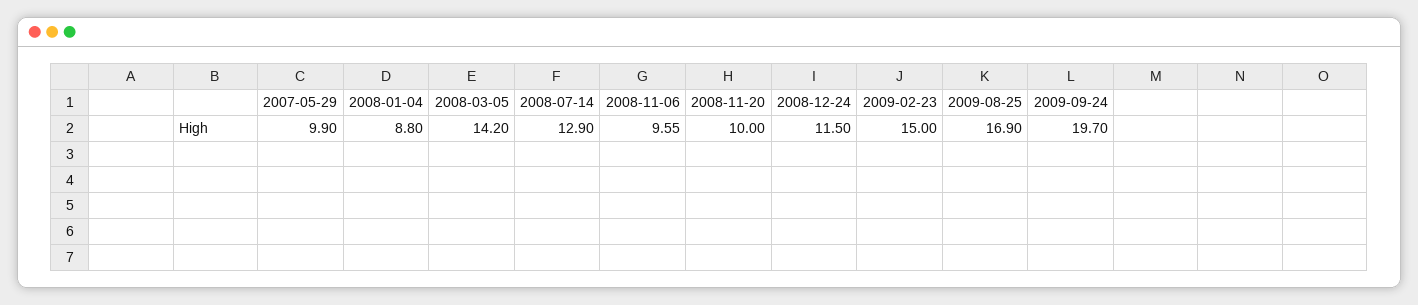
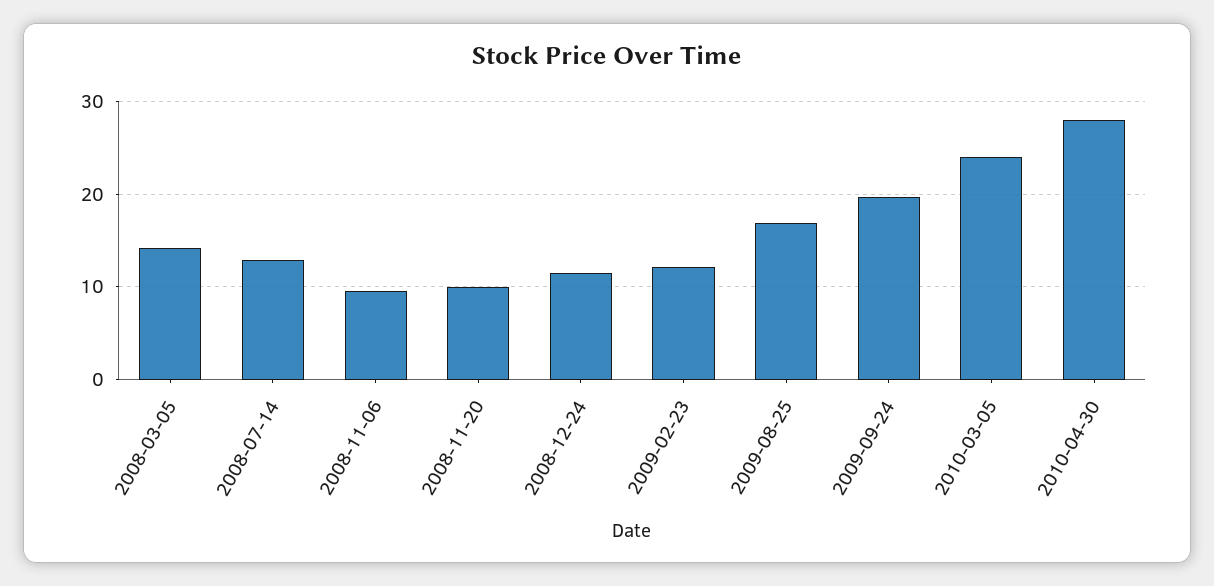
2007-05-29: 9.9 -> none
2008-01-04: 8.8 -> none
2009-02-23: 15 -> 12
2010-03-05: none -> 24
2010-04-30: none -> 28

